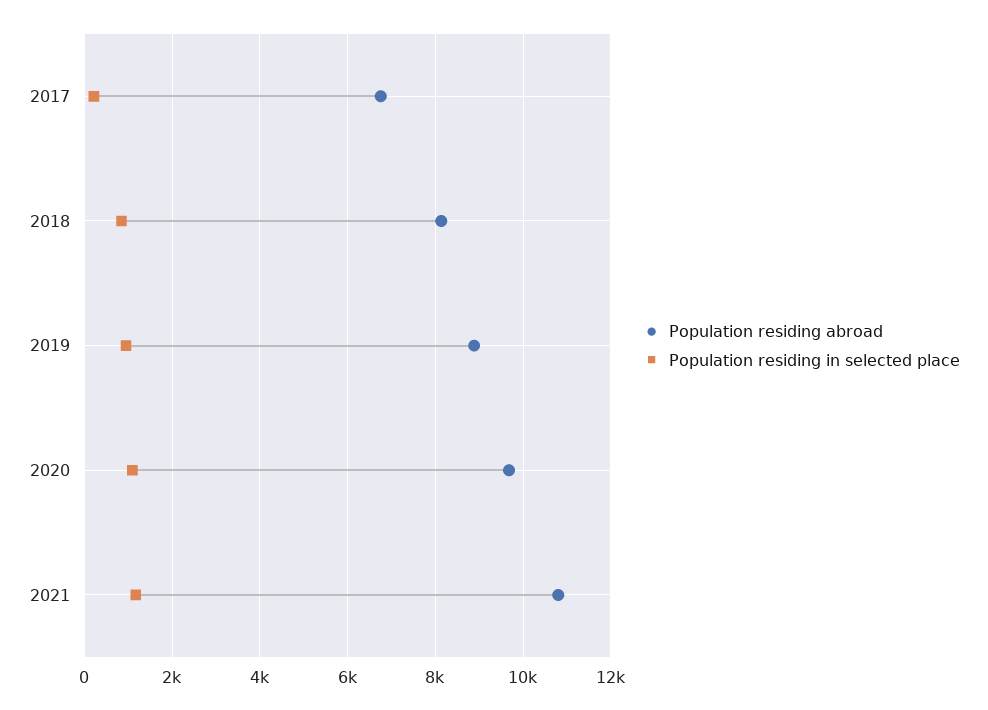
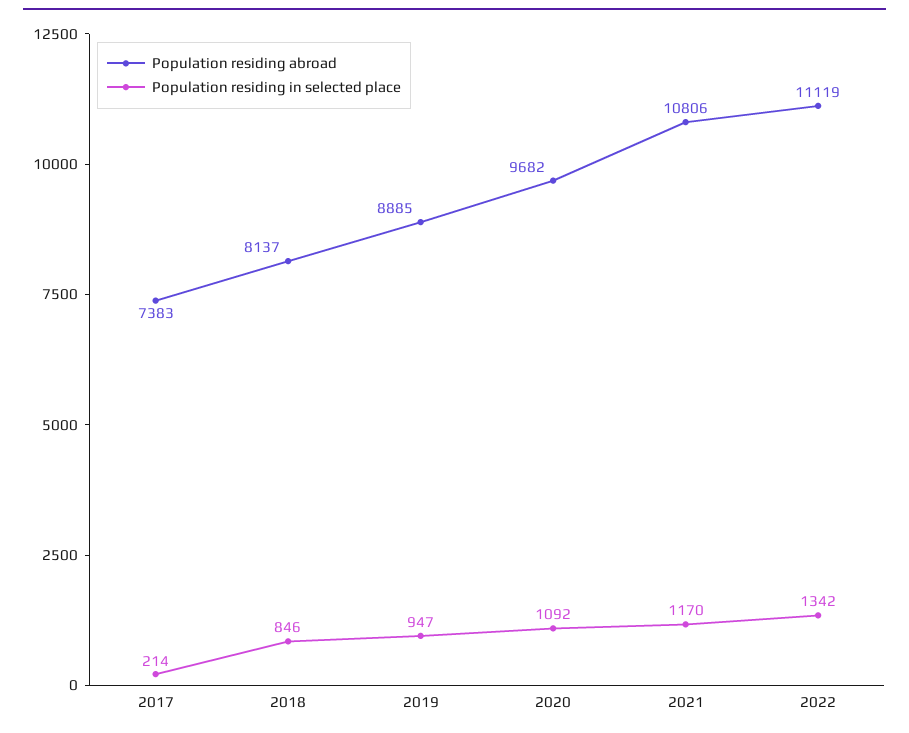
Population residing abroad, 2017: 6800 -> 7383
Population residing abroad, 2022: none -> 11119
Population residing in selected place, 2022: none -> 1342

